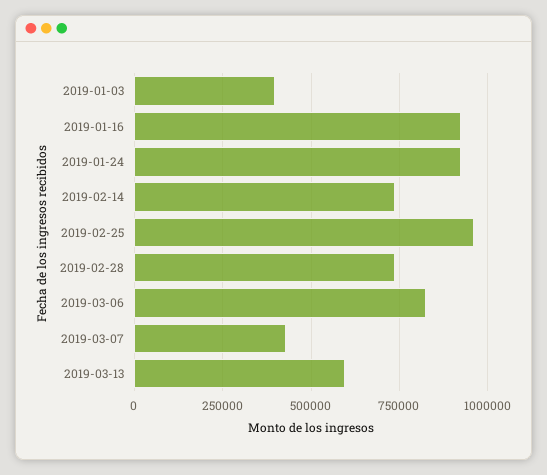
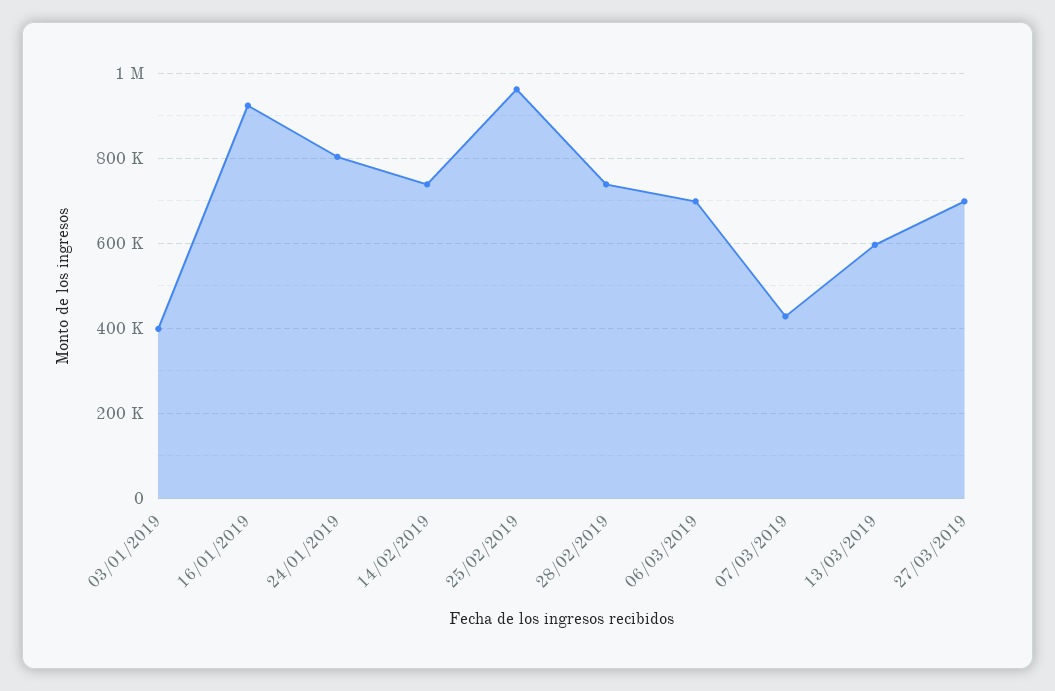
2019-01-24: 925000 -> 800000
2019-03-06: 825000 -> 700000
27/03/2019: none -> 700000

